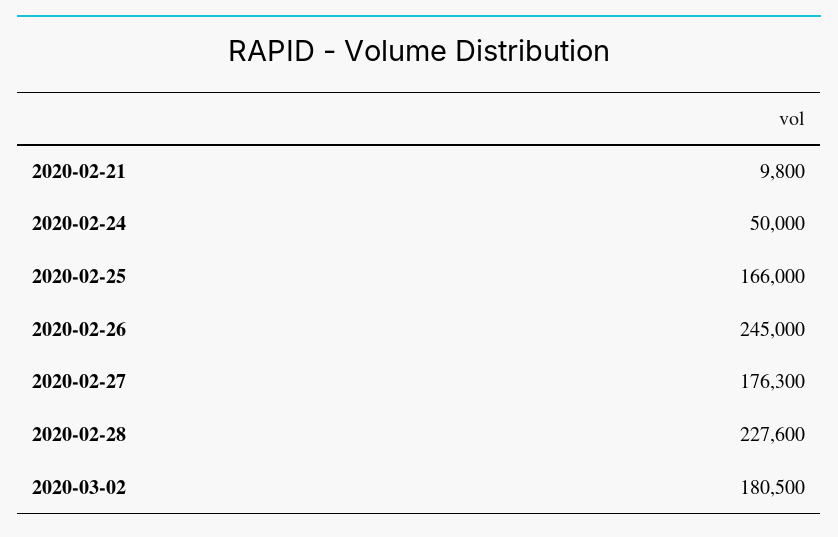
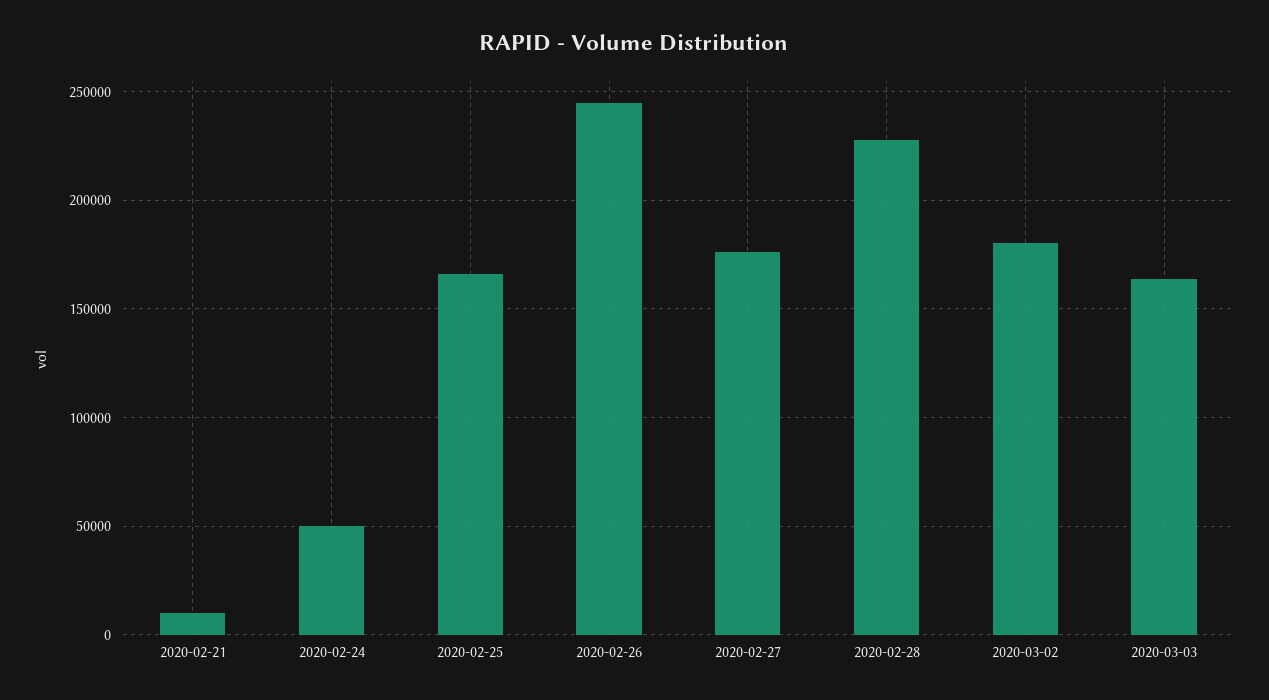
2020-03-03: none -> 165000

